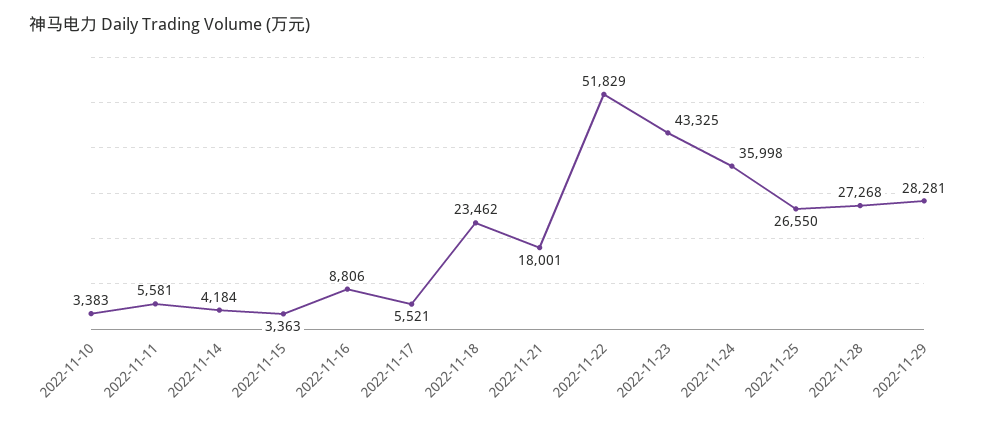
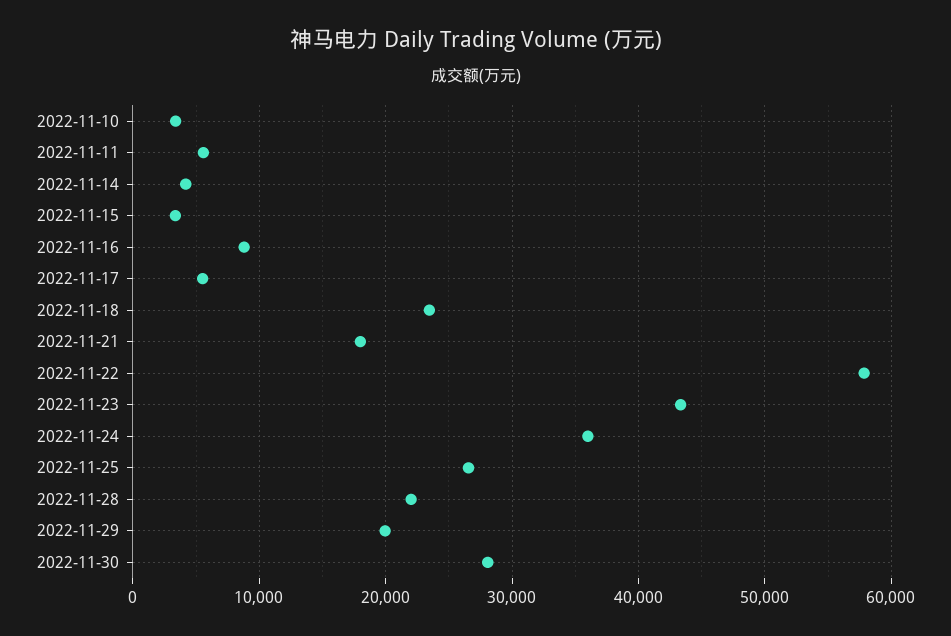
2022-11-22: 51829 -> 58000
2022-11-28: 27268 -> 22000
2022-11-29: 28281 -> 20000
2022-11-30: none -> 28000

